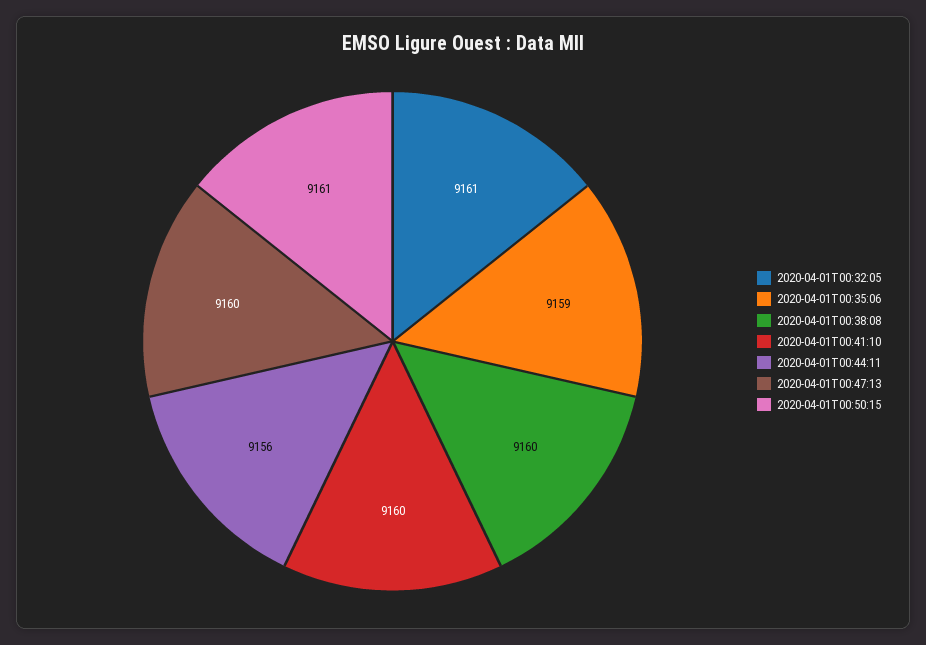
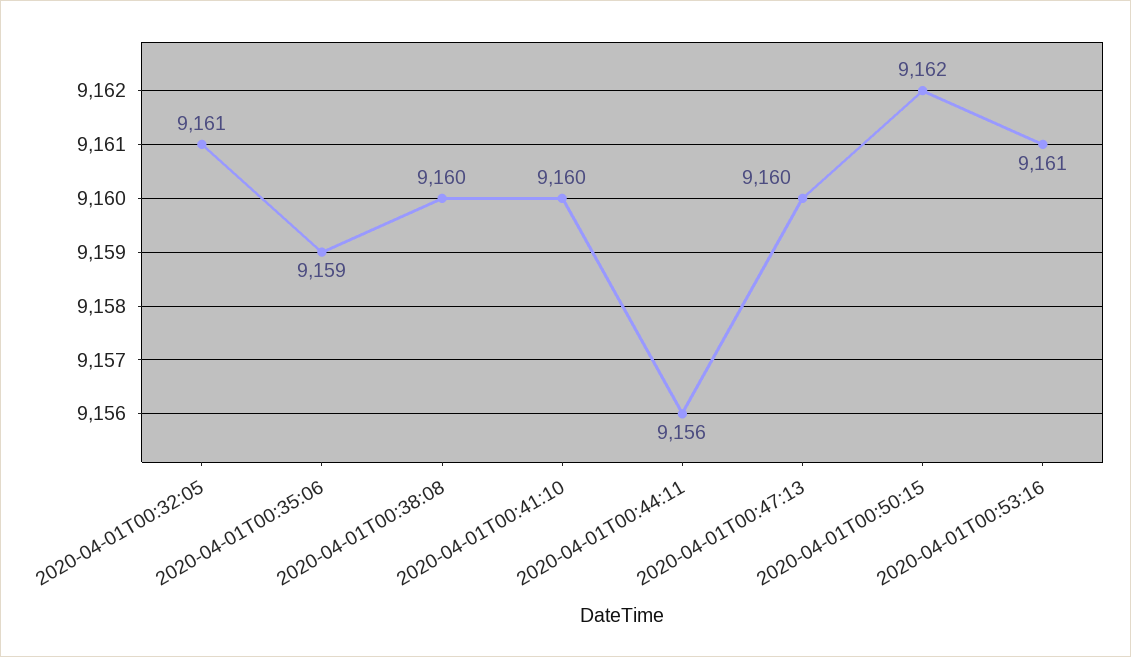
2020-04-01T00:50:15: 9161 -> 9162
2020-04-01T00:53:16: none -> 9161

